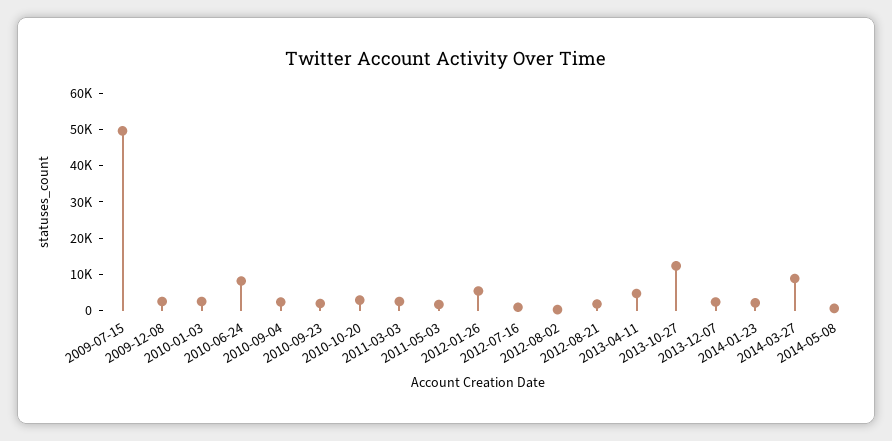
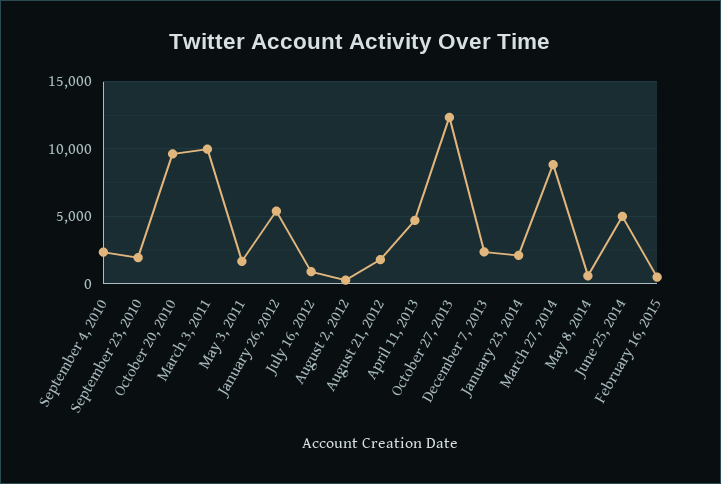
2009-07-15: 50000 -> none
2009-12-08: 2500 -> none
2010-01-03: 2500 -> none
2010-06-24: 7500 -> none
2010-10-20: 2500 -> 9500
2011-03-03: 2500 -> 10000
June 25, 2014: none -> 5000
February 16, 2015: none -> 500

